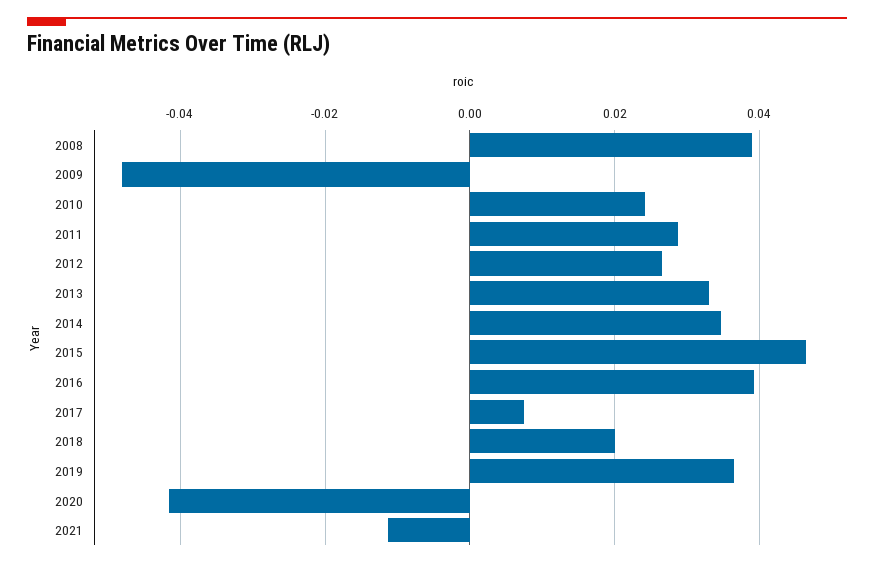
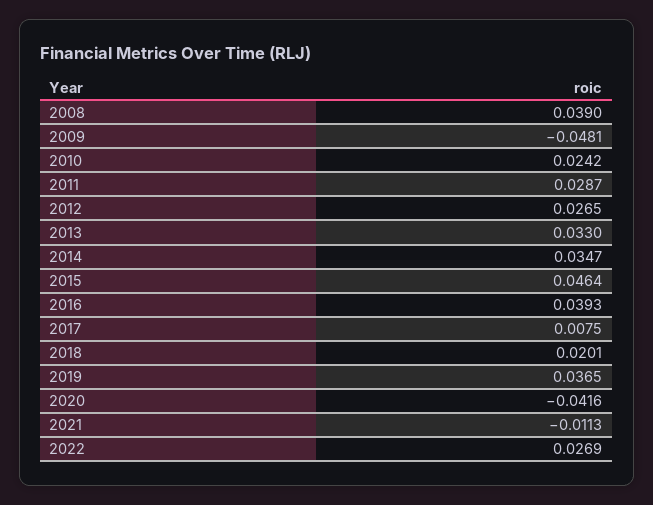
2022: none -> 0.0269

